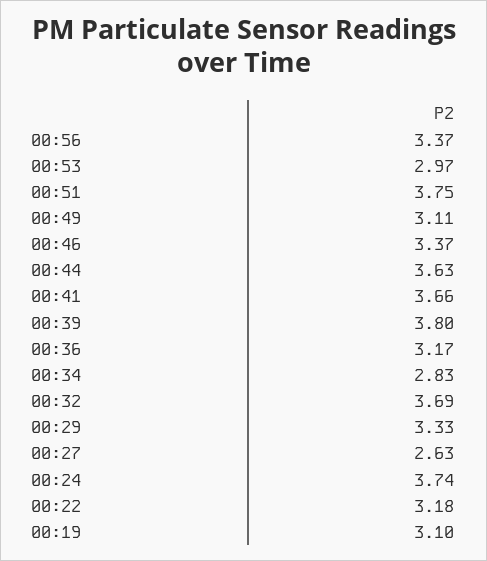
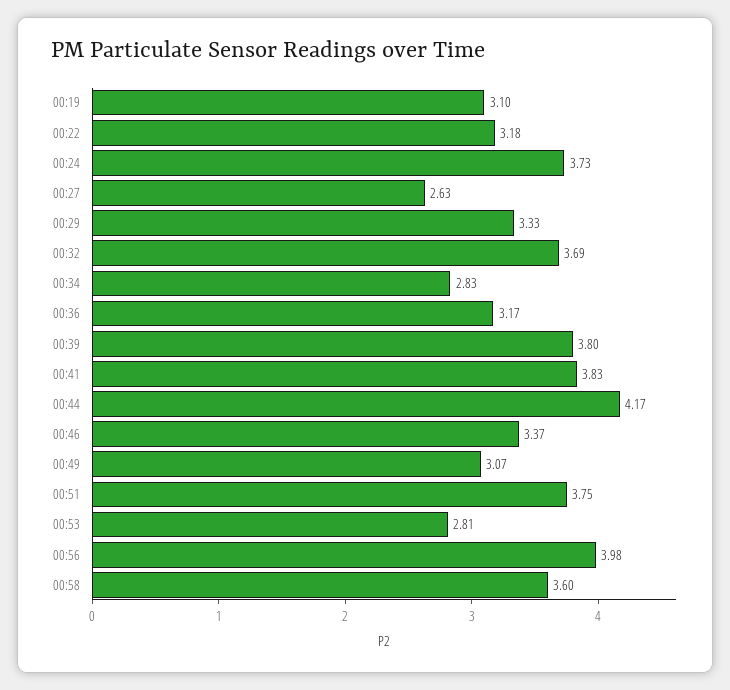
00:56: 3.37 -> 3.98
00:53: 2.97 -> 2.81
00:49: 3.11 -> 3.07
00:44: 3.63 -> 4.17
00:41: 3.66 -> 3.83
00:24: 3.74 -> 3.73
00:58: none -> 3.6

